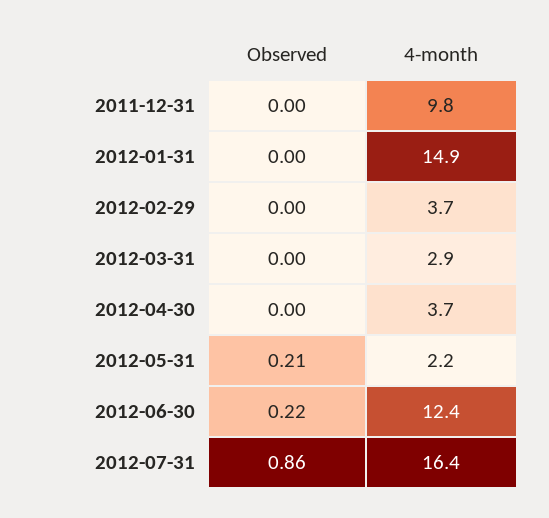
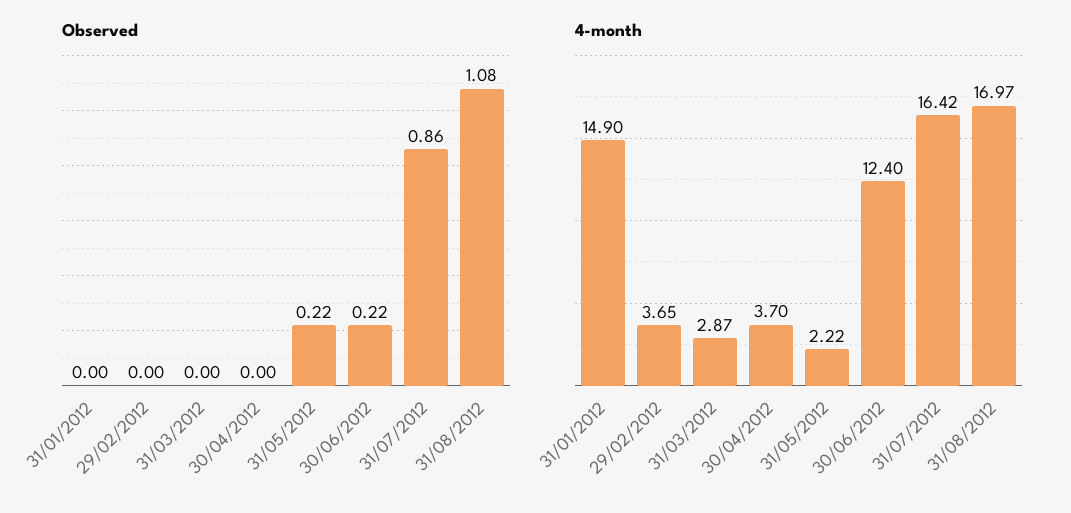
Observed, 2011-12-31: 0 -> none
4-month, 2011-12-31: 9.8 -> none
Observed, 2012-05-31: 0.21 -> 0.22
Observed, 31/08/2012: none -> 1.08
4-month, 31/08/2012: none -> 16.97

